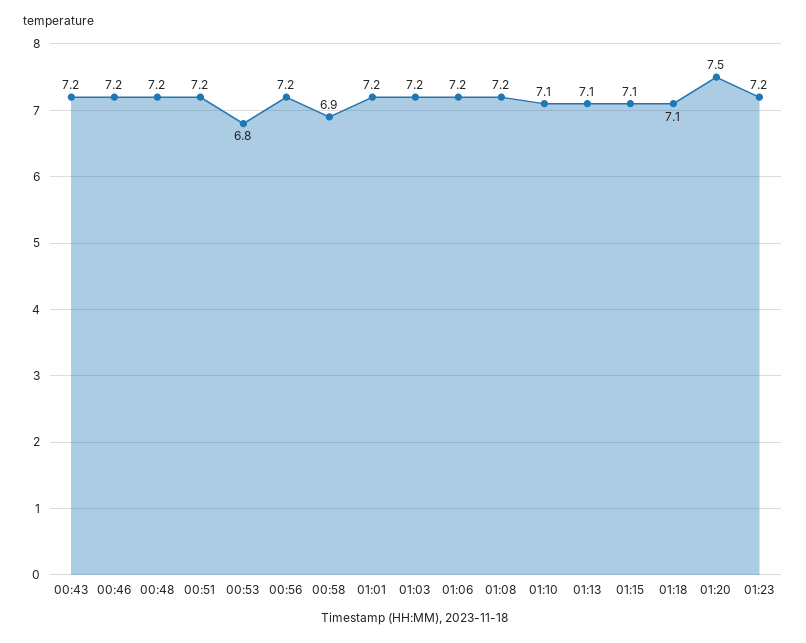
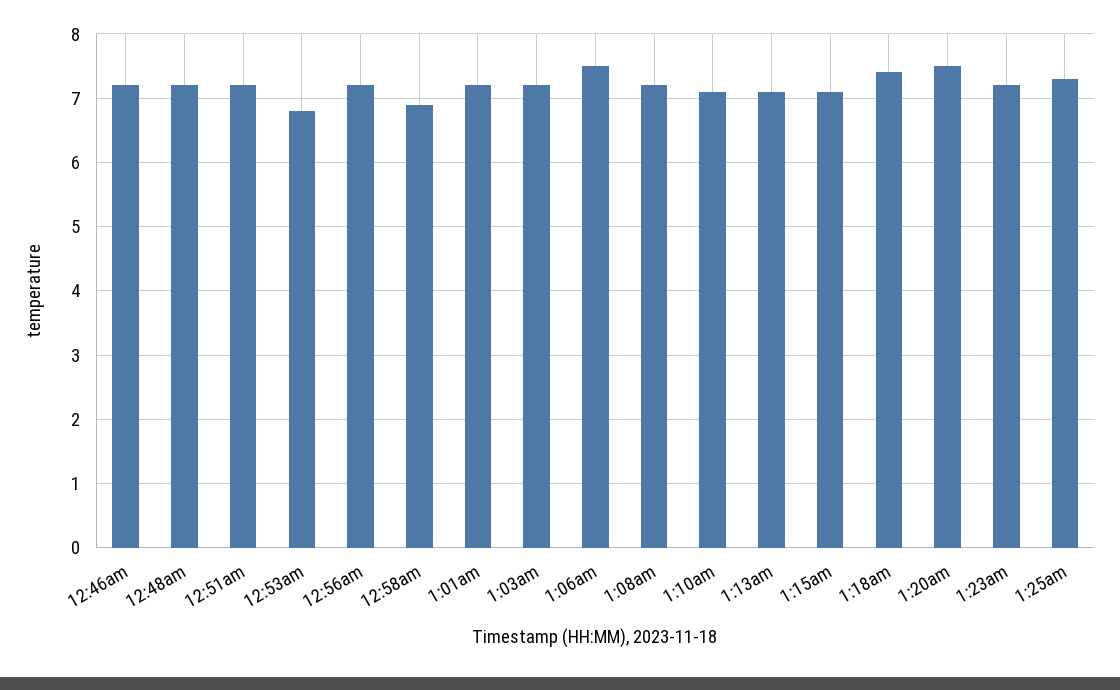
00:43: 7.2 -> none
01:06: 7.2 -> 7.5
01:18: 7.1 -> 7.4
1:25am: none -> 7.3

